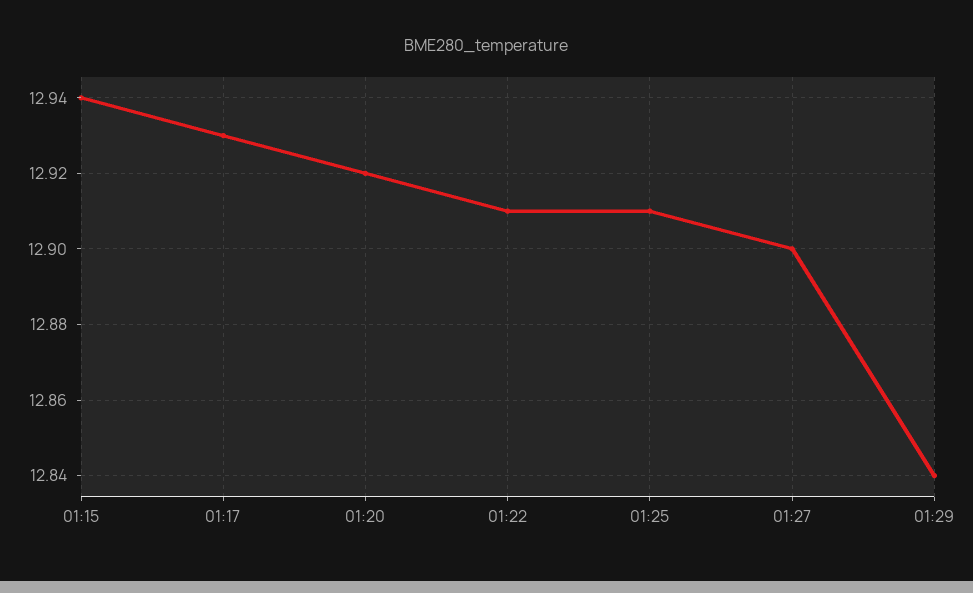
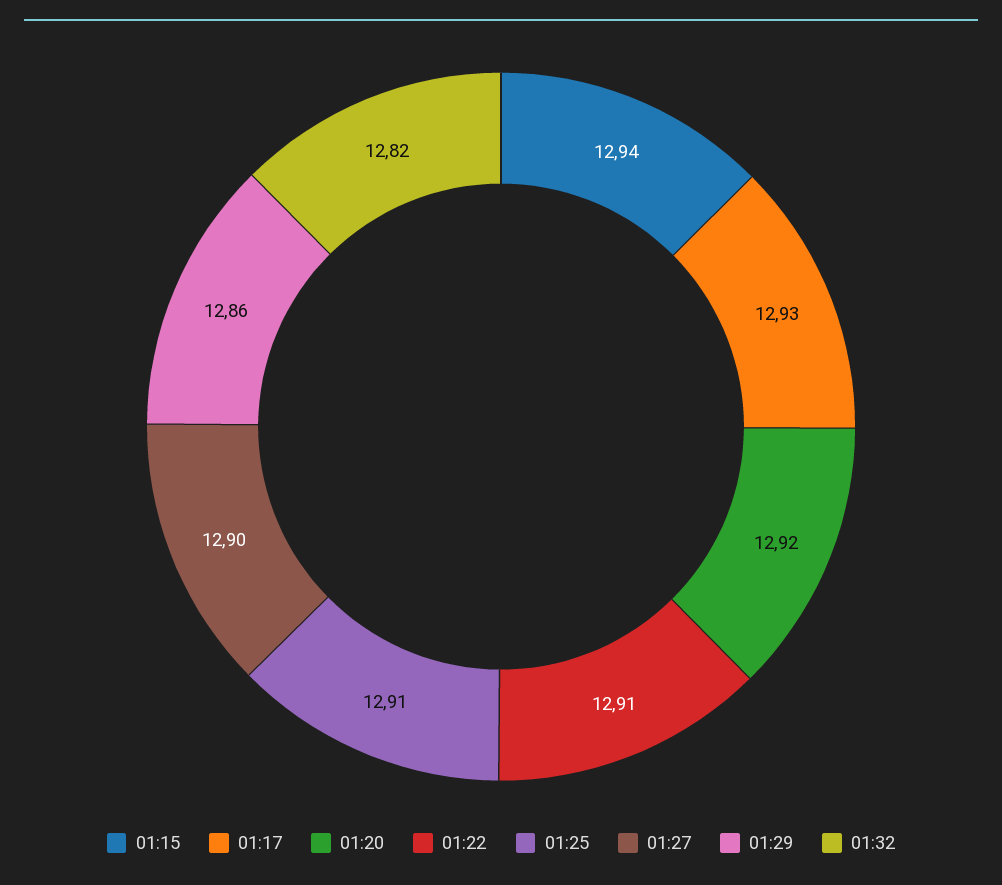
01:29: 12.84 -> 12.86
01:32: none -> 12.82

